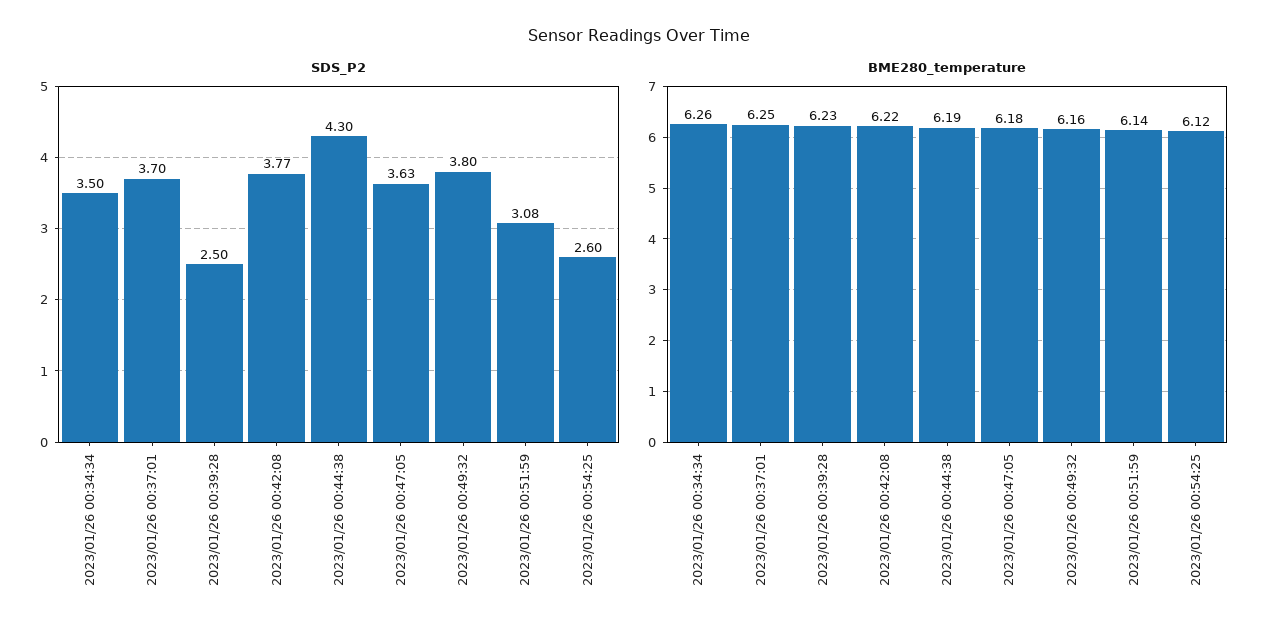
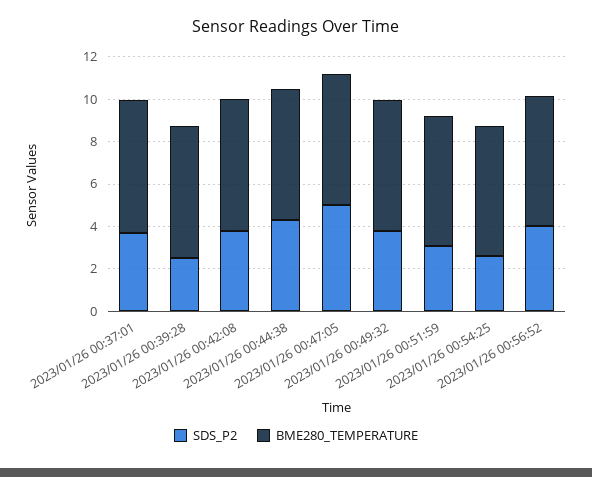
SDS_P2, 2023/01/26 00:34:34: 3.5 -> none
SDS_P2, 2023/01/26 00:47:05: 3.63 -> 5
BME280_temperature, 2023/01/26 00:34:34: 6.26 -> none
SDS_P2, 2023/01/26 00:56:52: none -> 4
BME280_temperature, 2023/01/26 00:56:52: none -> 6

